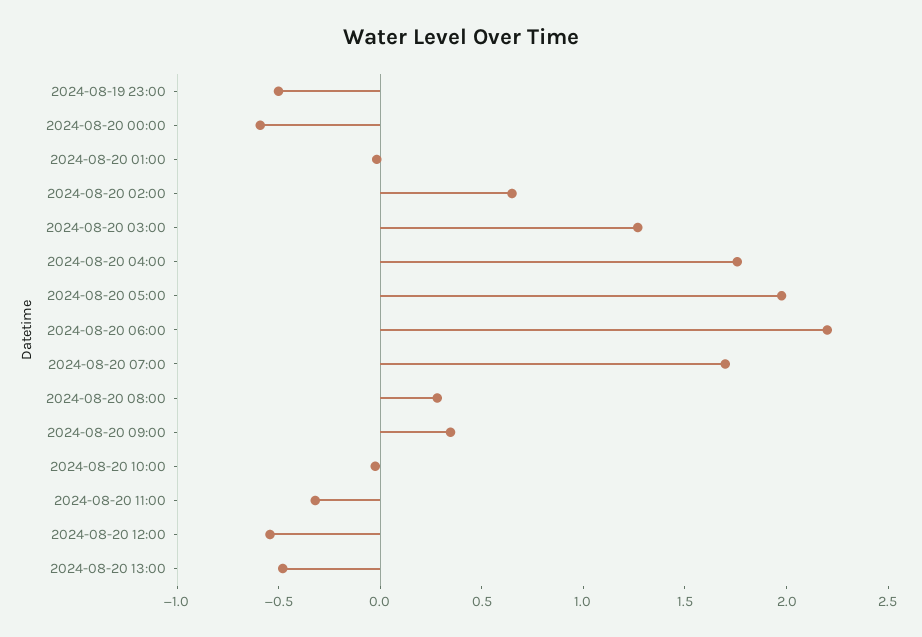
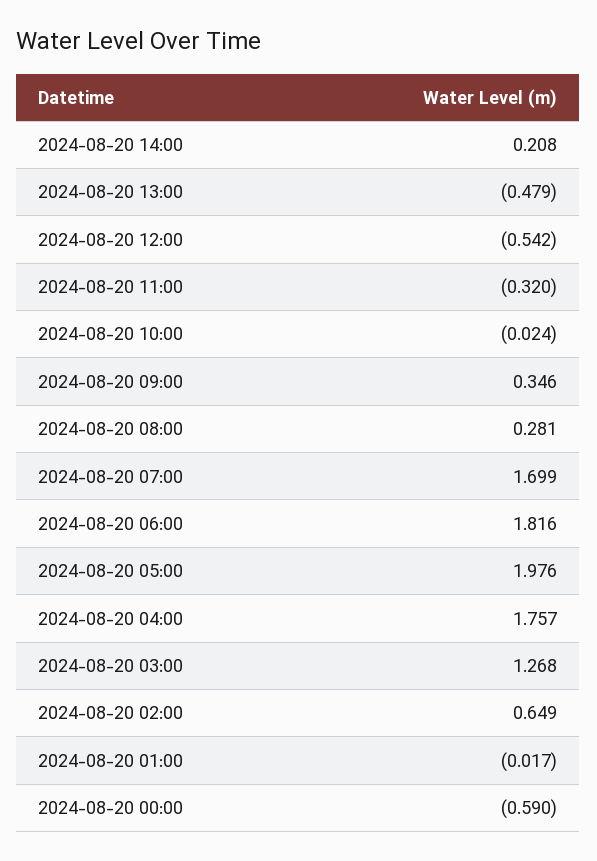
2024-08-19 23:00: -0.5 -> none
2024-08-20 06:00: 2.2 -> 1.816
2024-08-20 14:00: none -> 0.208

